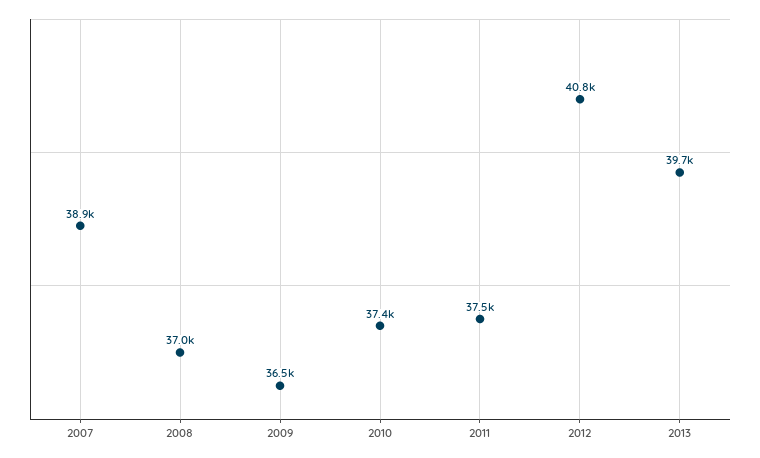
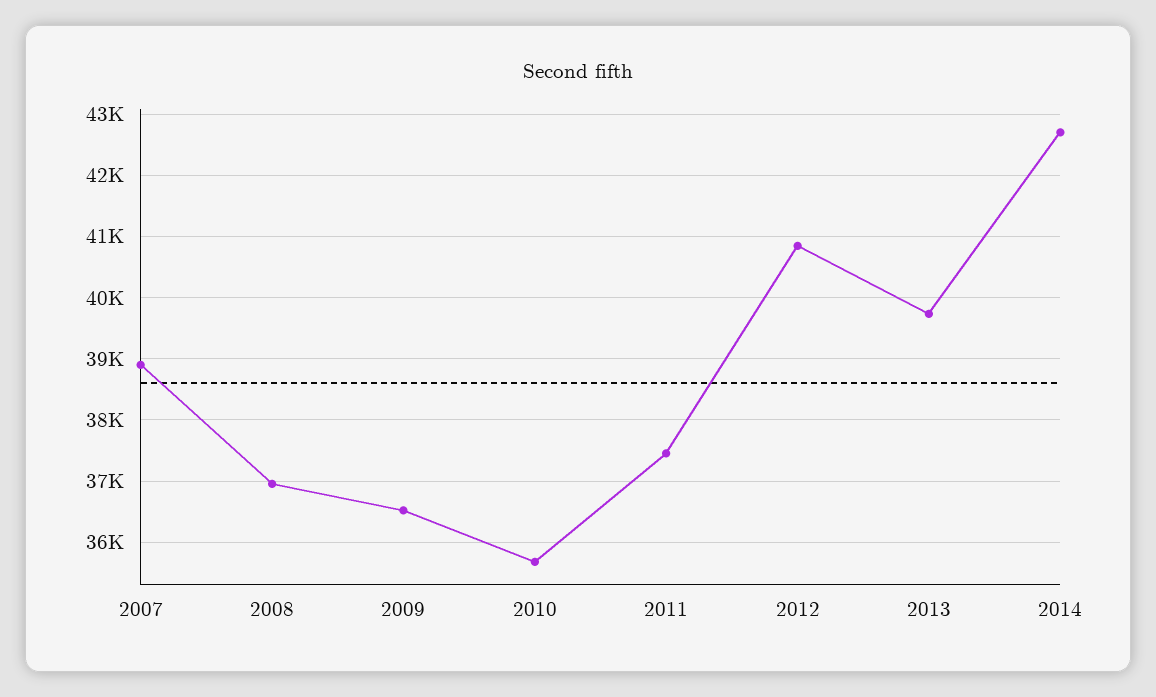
2010: 37400 -> 35700
2014: none -> 42700

